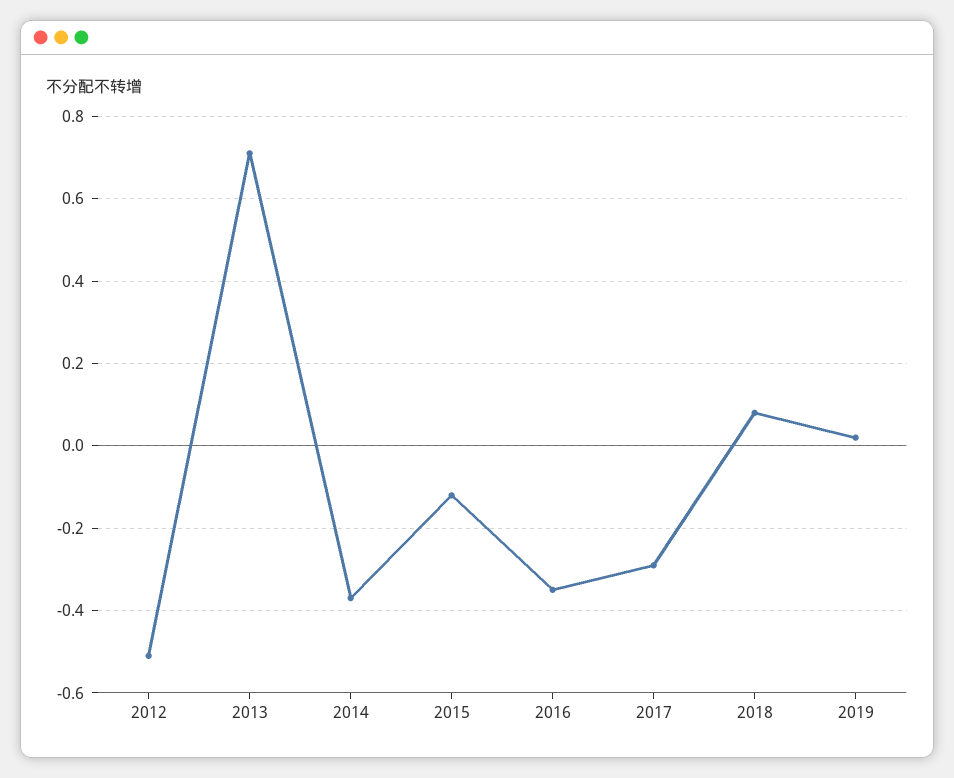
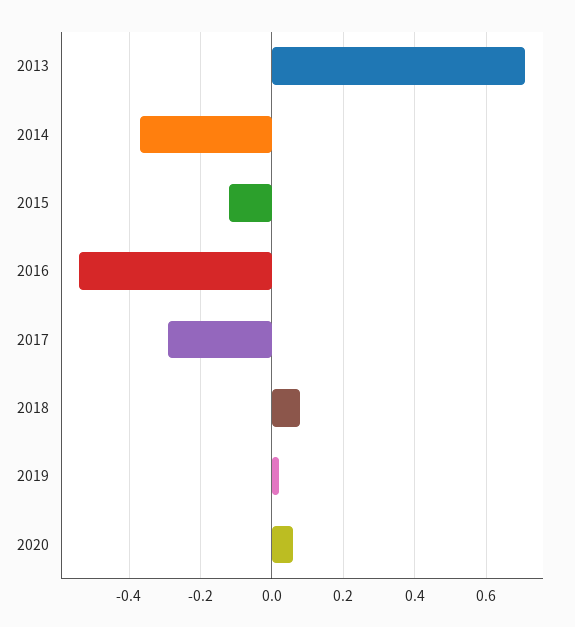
2012: -0.5 -> none
2016: -0.35 -> -0.55
2020: none -> 0.05

